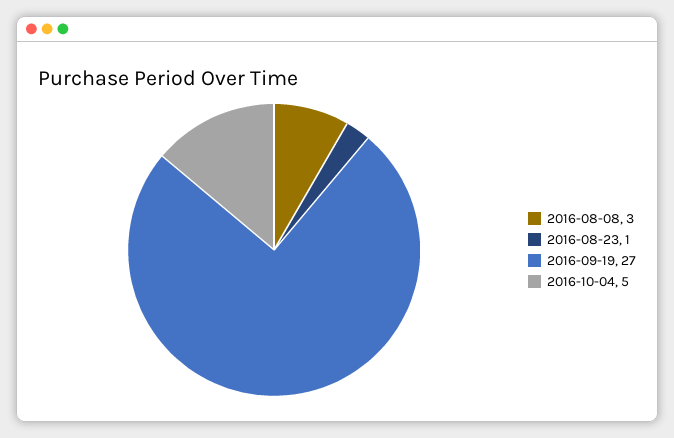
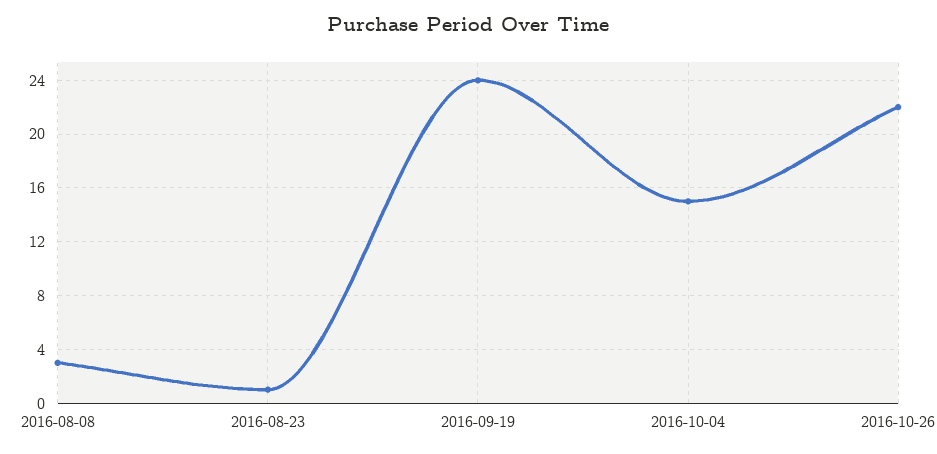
2016-09-19: 27 -> 24
2016-10-04: 5 -> 15
2016-10-26: none -> 22

